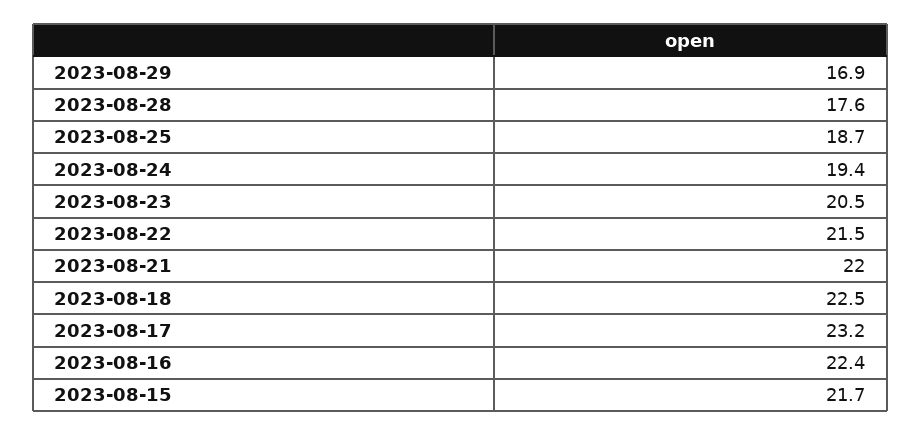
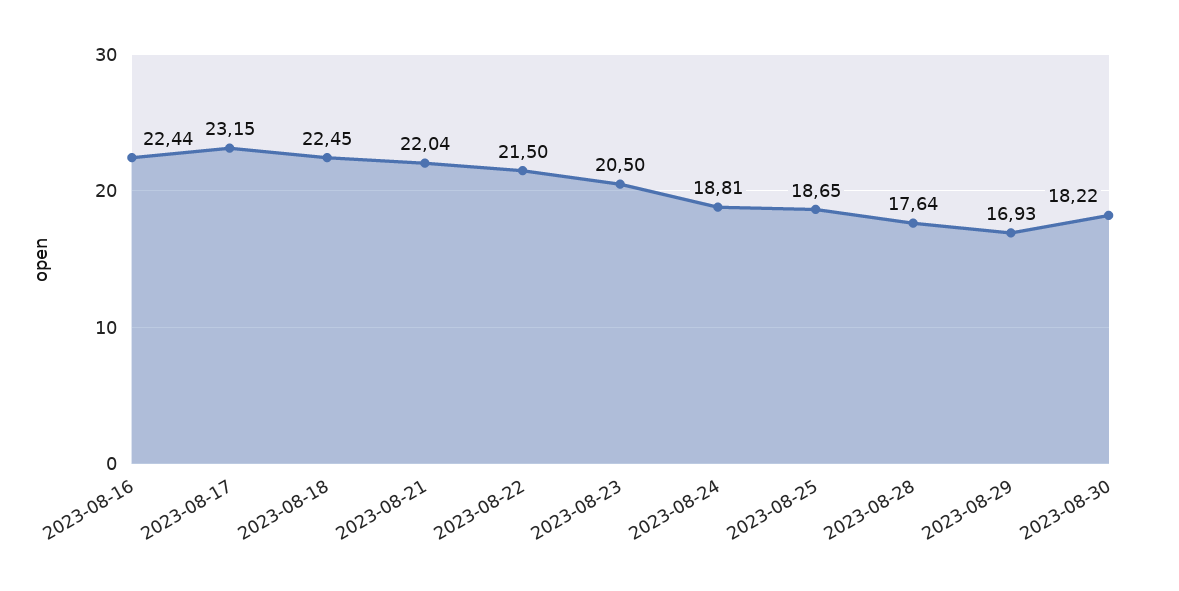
2023-08-24: 19.4 -> 18.81
2023-08-15: 21.7 -> none
2023-08-30: none -> 18.22

